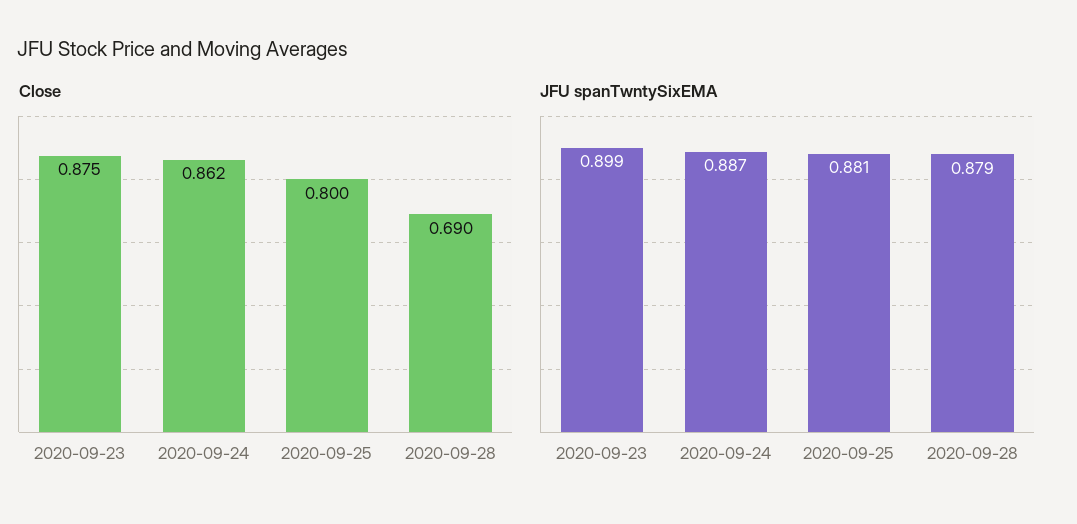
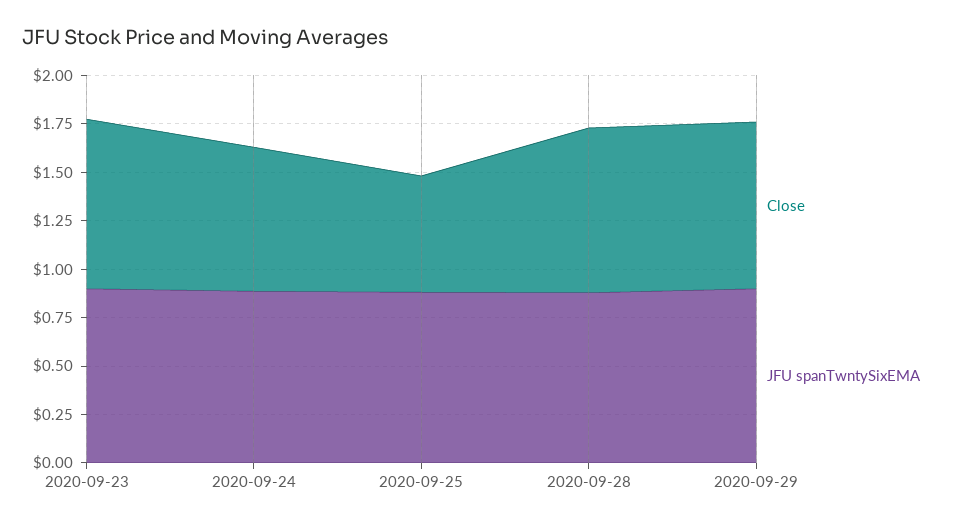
Close, 2020-09-24: 0.862 -> 0.75
Close, 2020-09-25: 0.8 -> 0.6
Close, 2020-09-28: 0.69 -> 0.85
Close, 2020-09-29: none -> 0.85
JFU spanTwntySixEMA, 2020-09-29: none -> 0.9

